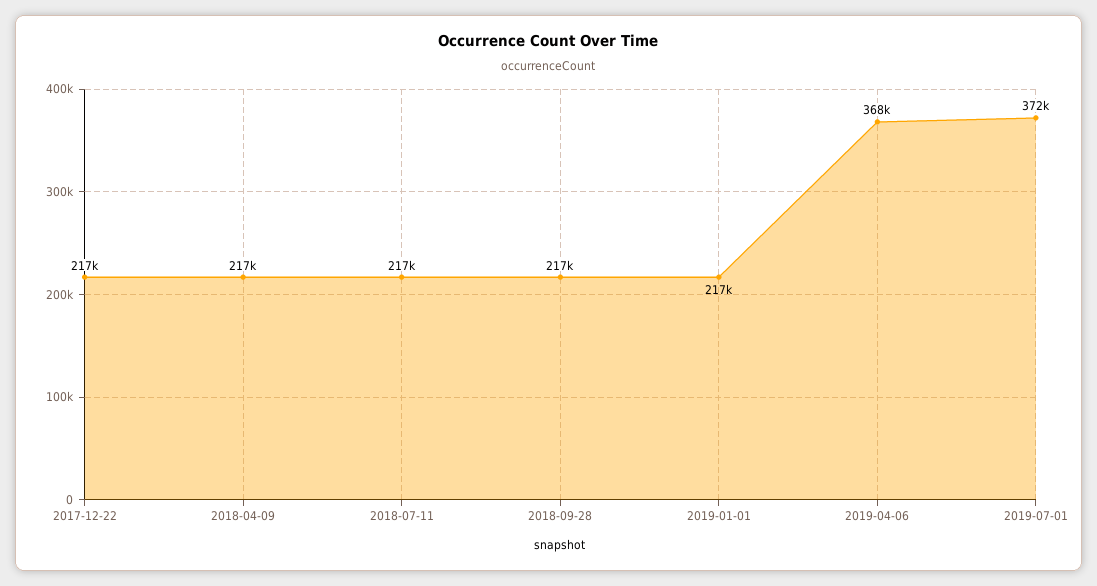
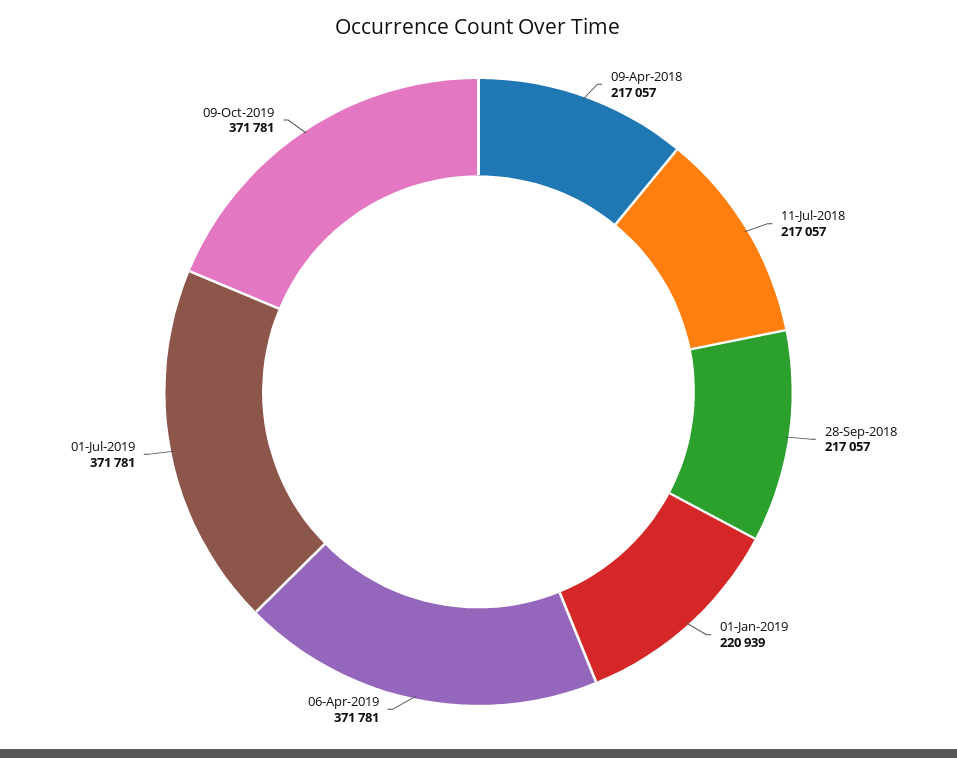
2017-12-22: 217000 -> none
2019-01-01: 217000 -> 220939
2019-04-06: 368000 -> 371781
09-Oct-2019: none -> 371781

